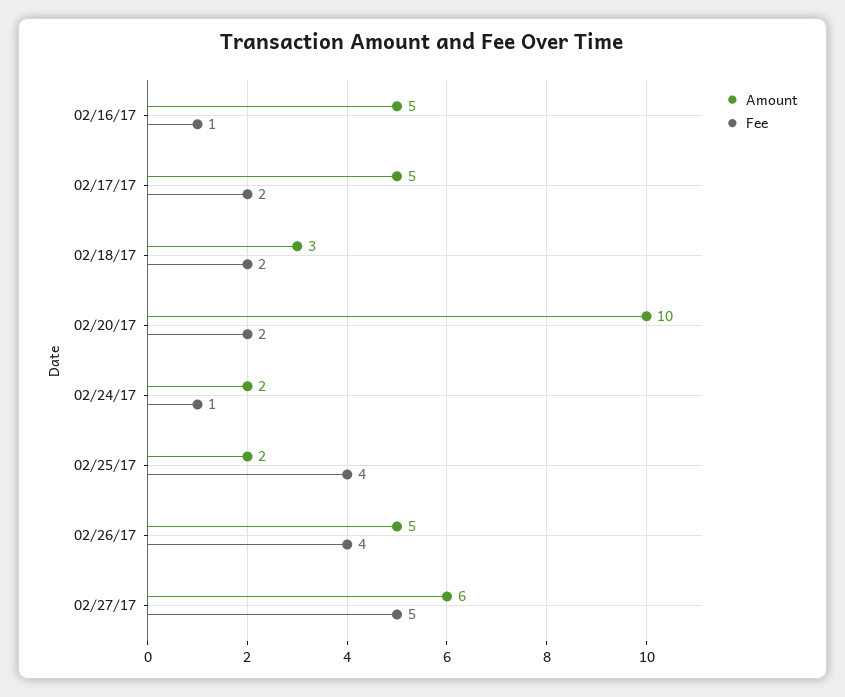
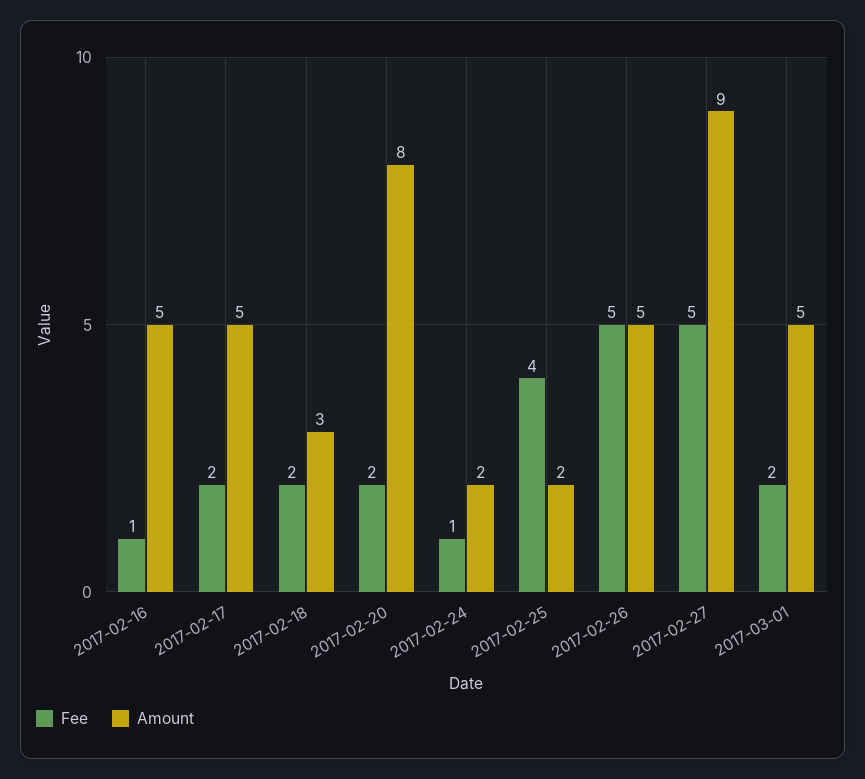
Amount, 02/20/17: 10 -> 8
Fee, 02/26/17: 4 -> 5
Amount, 02/27/17: 6 -> 9
Fee, 2017-03-01: none -> 2
Amount, 2017-03-01: none -> 5

